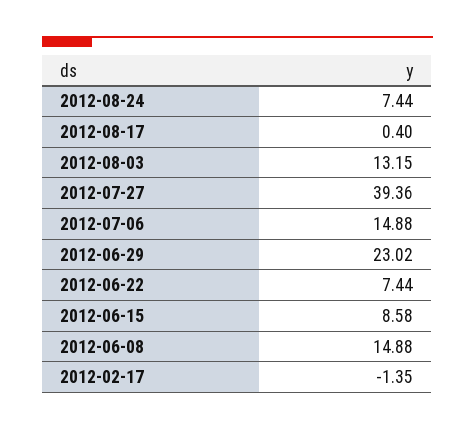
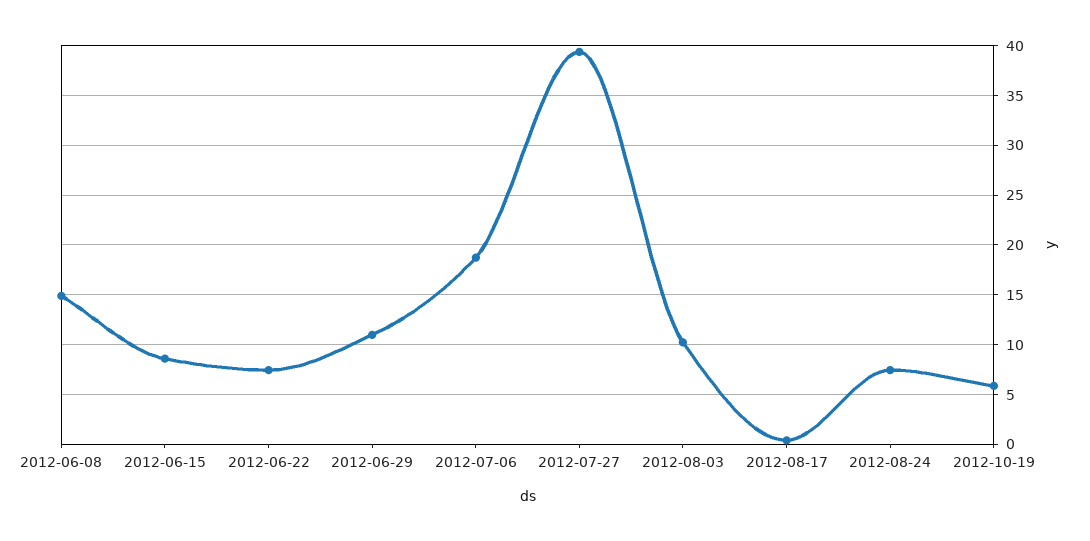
2012-08-03: 13.15 -> 10
2012-07-06: 14.88 -> 19
2012-06-29: 23.02 -> 11
2012-02-17: -1.35 -> none
2012-10-19: none -> 6

